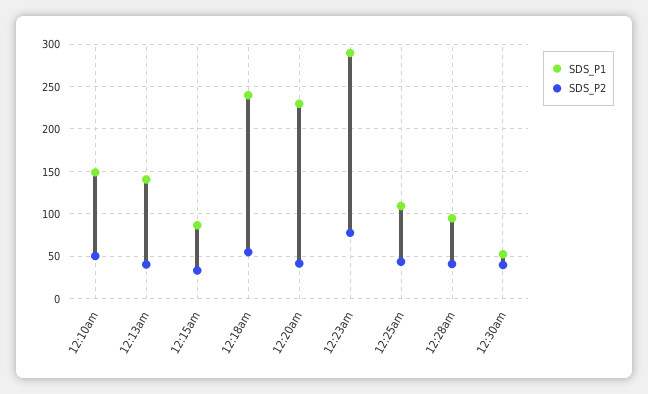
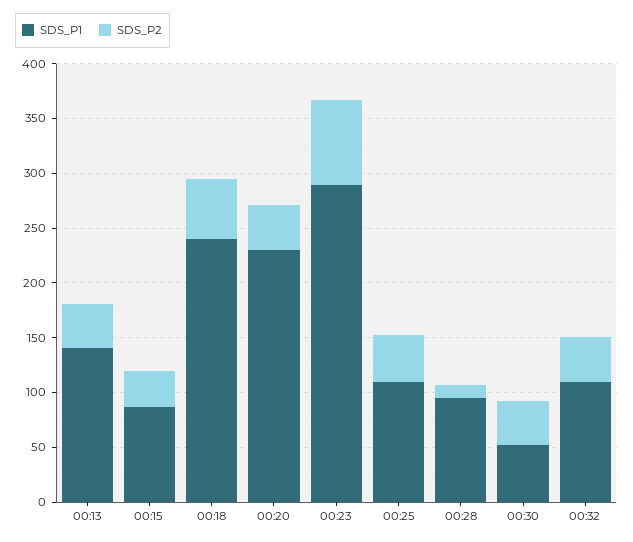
SDS_P1, 12:10am: 150 -> none
SDS_P2, 12:10am: 50 -> none
SDS_P2, 12:28am: 40 -> 10
SDS_P1, 00:32: none -> 110
SDS_P2, 00:32: none -> 40

